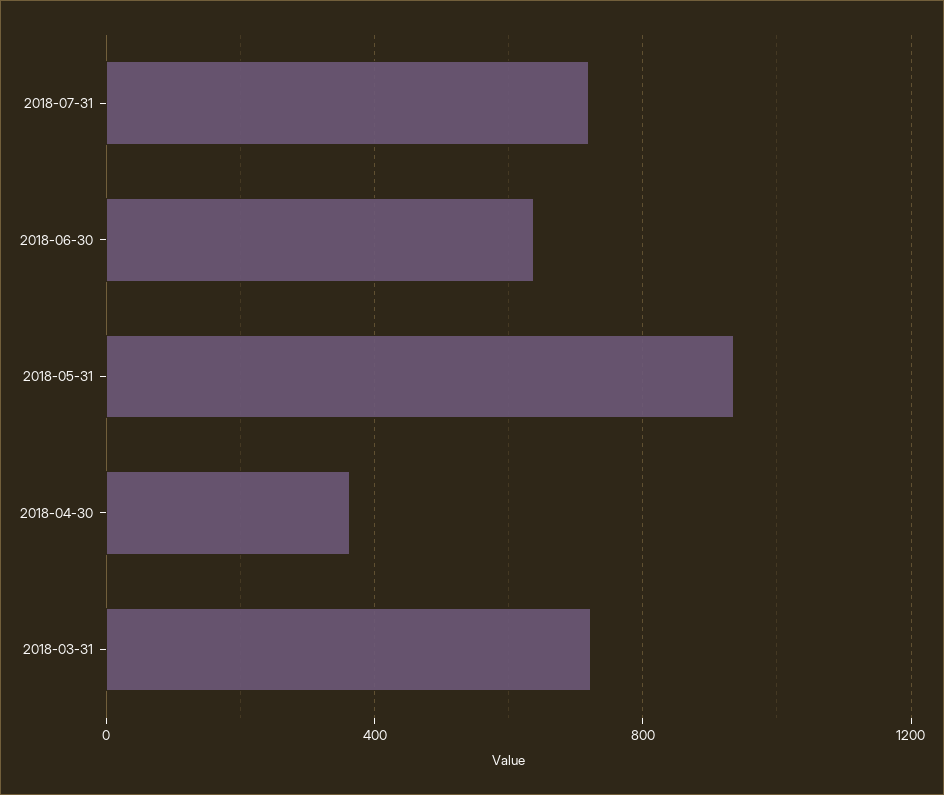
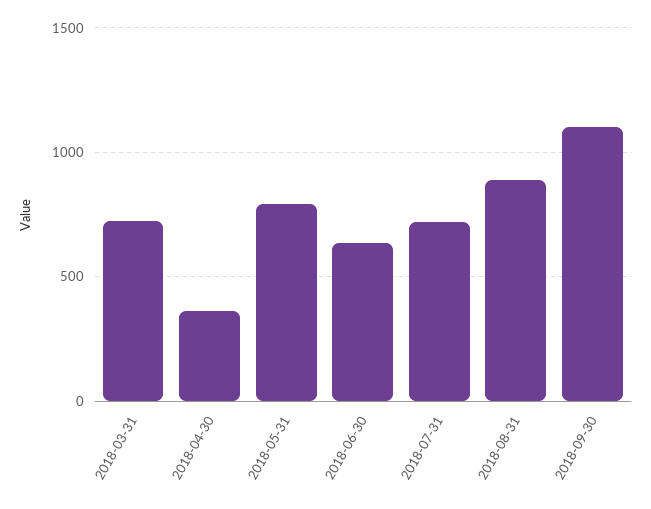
2018-05-31: 950 -> 800
2018-08-31: none -> 900
2018-09-30: none -> 1100

